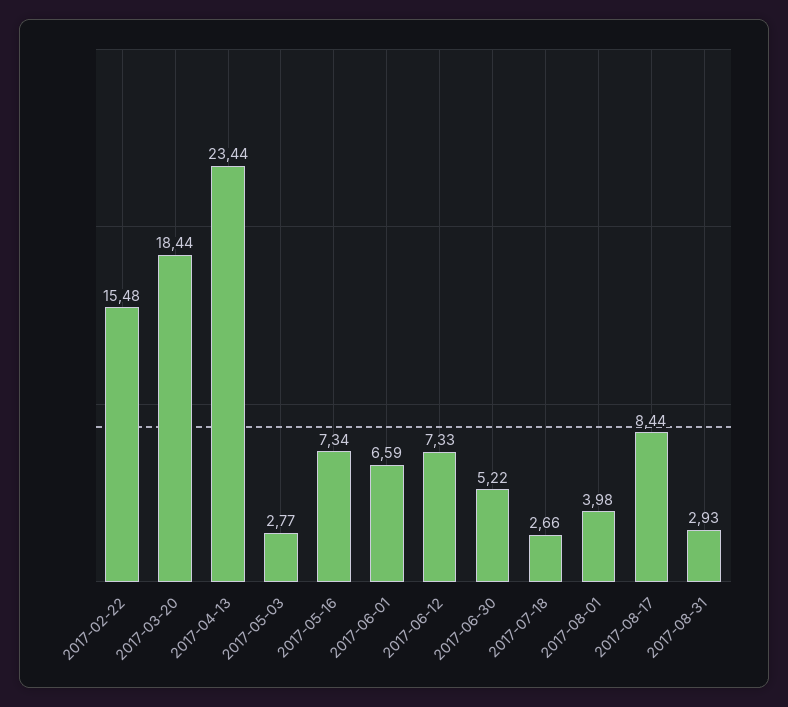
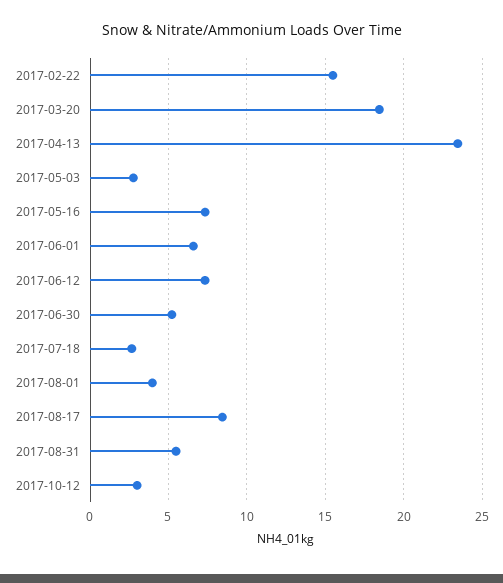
2017-08-31: 2.93 -> 5.5
2017-10-12: none -> 3

